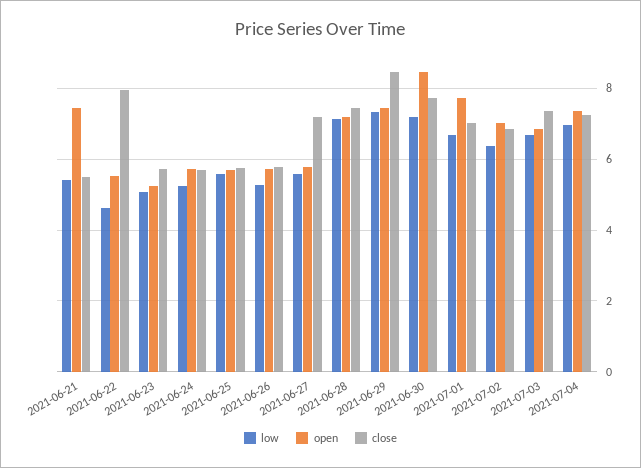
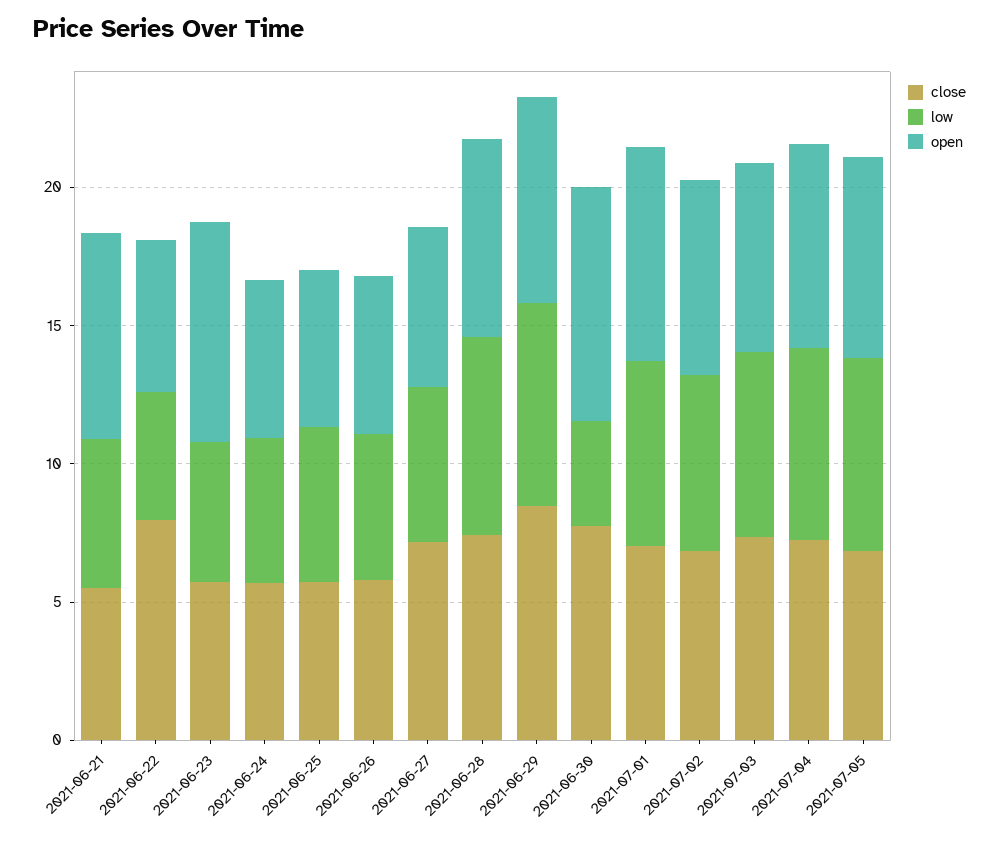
open, 2021-06-23: 5.2 -> 8
low, 2021-06-30: 7.2 -> 4
close, 2021-07-05: none -> 7
low, 2021-07-05: none -> 7
open, 2021-07-05: none -> 7

